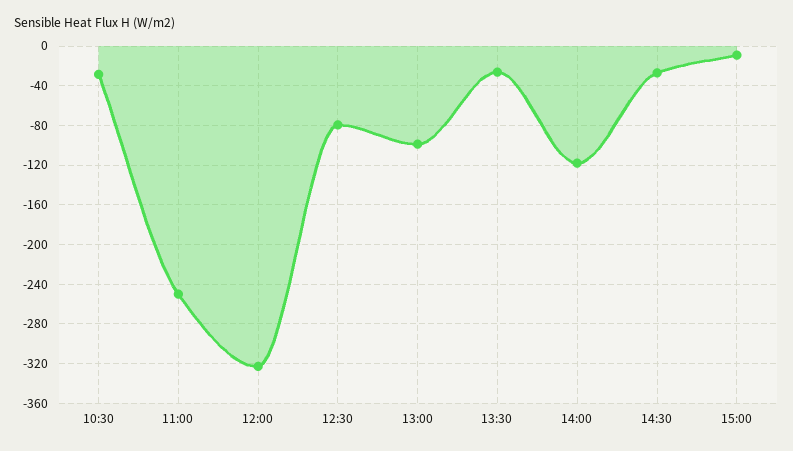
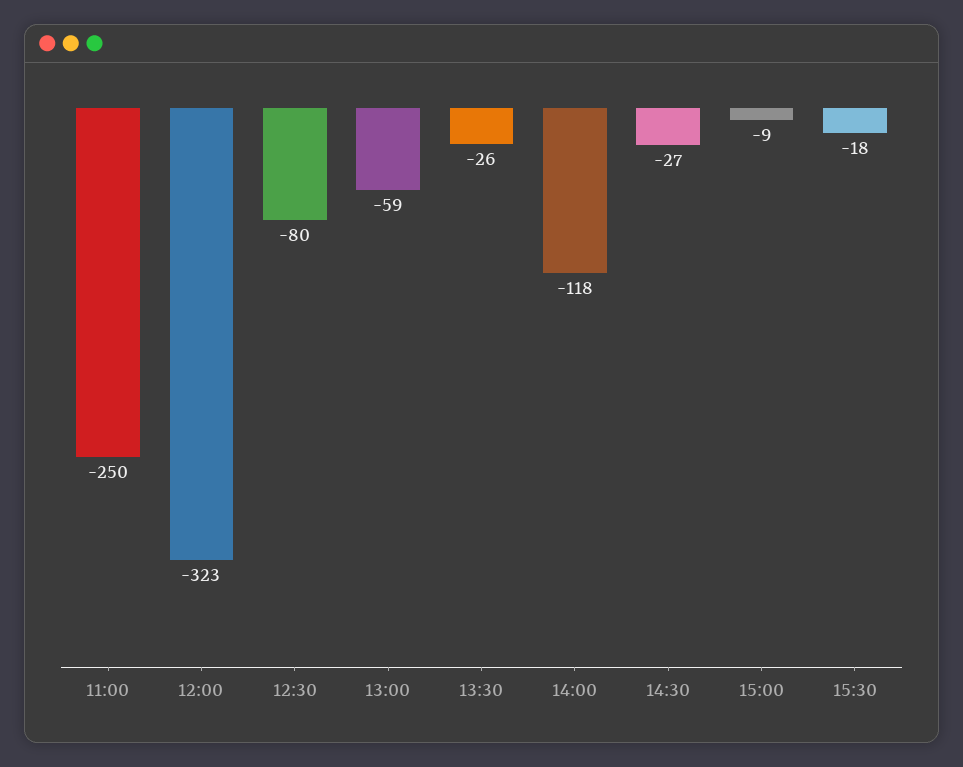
10:30: -30 -> none
13:00: -100 -> -59
15:30: none -> -18

